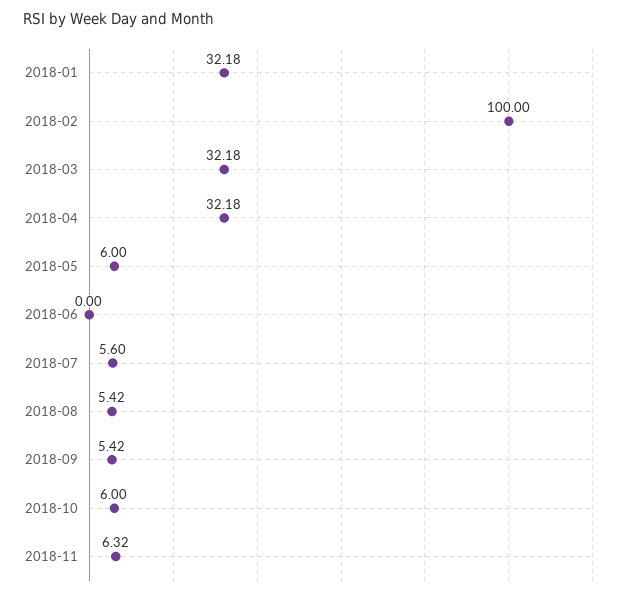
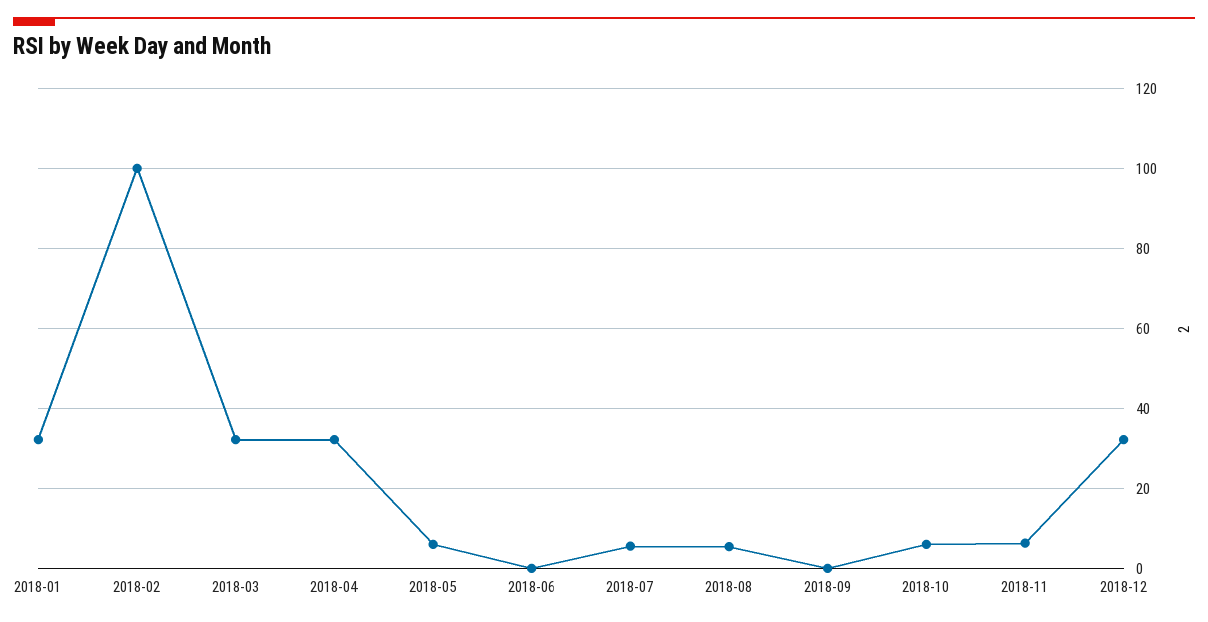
2018-09: 5.42 -> 0
2018-12: none -> 32

